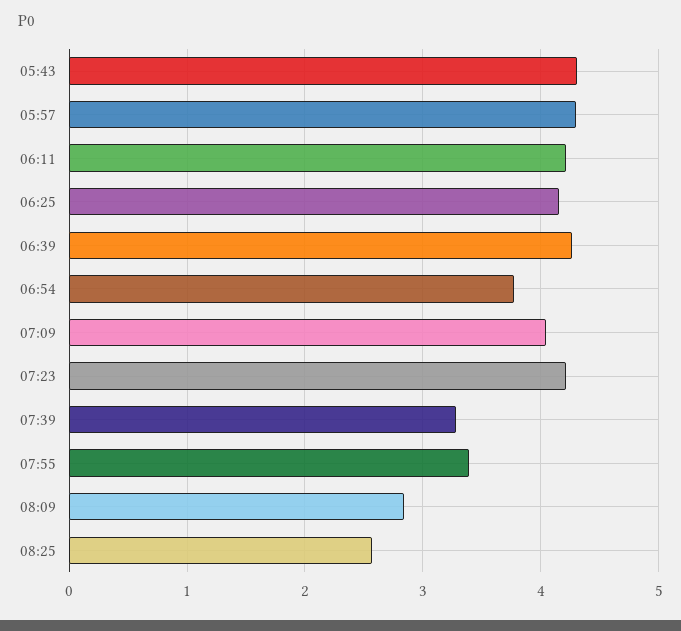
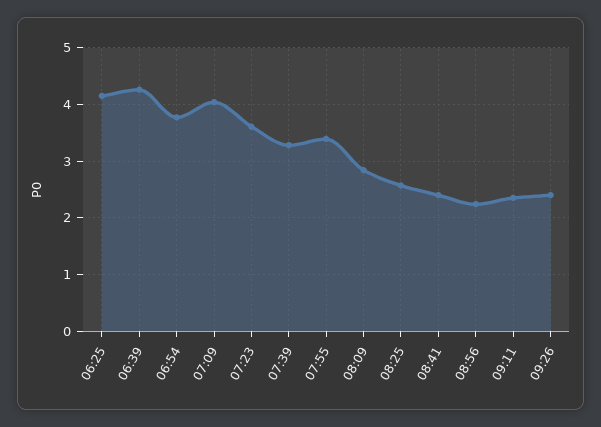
05:43: 4.3 -> none
05:57: 4.3 -> none
06:11: 4.2 -> none
07:23: 4.2 -> 3.6
08:41: none -> 2.4
08:56: none -> 2.2
09:11: none -> 2.4
09:26: none -> 2.4

